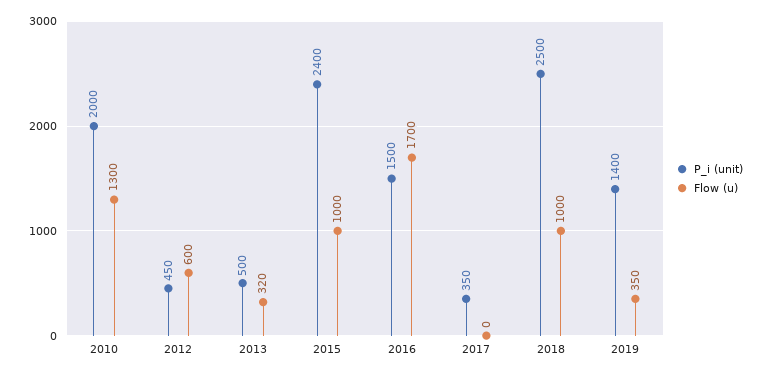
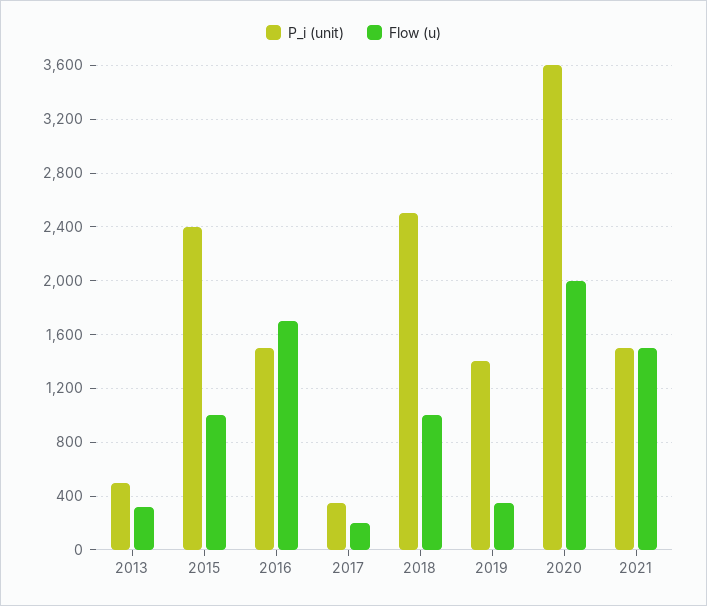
P_i (unit), 2010: 2000 -> none
Flow (u), 2010: 1300 -> none
P_i (unit), 2012: 450 -> none
Flow (u), 2012: 600 -> none
Flow (u), 2017: 0 -> 200
P_i (unit), 2020: none -> 3600
Flow (u), 2020: none -> 2000
P_i (unit), 2021: none -> 1500
Flow (u), 2021: none -> 1500

